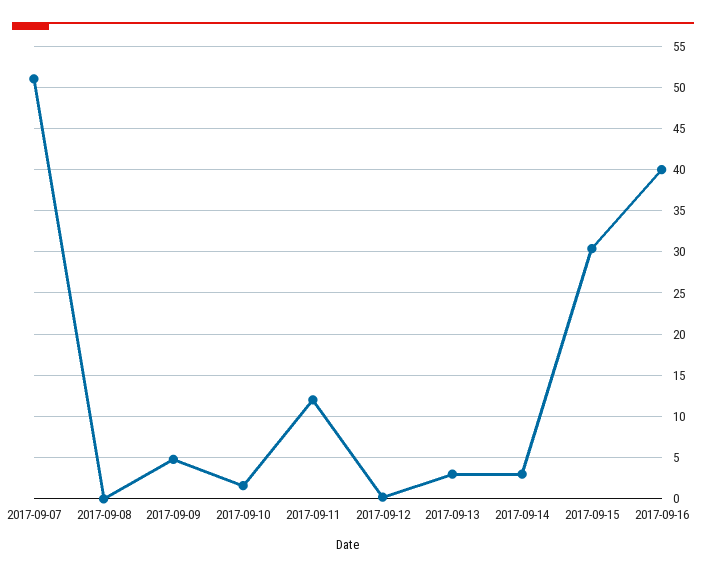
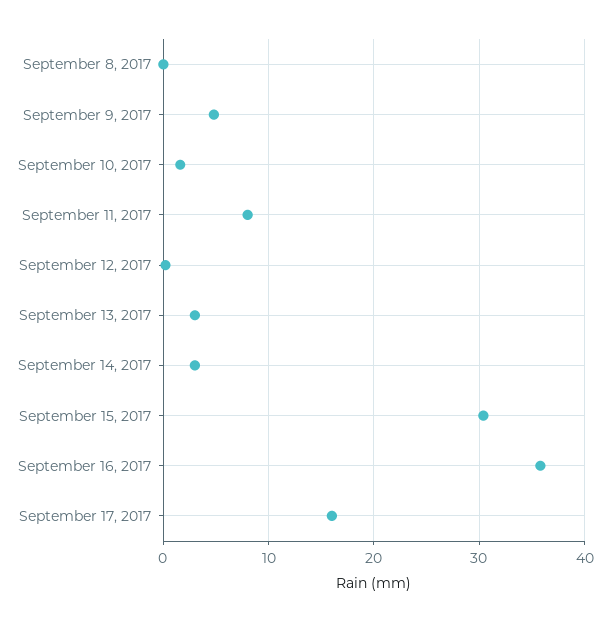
2017-09-07: 51 -> none
2017-09-11: 12 -> 8
2017-09-16: 40 -> 36
September 17, 2017: none -> 16

